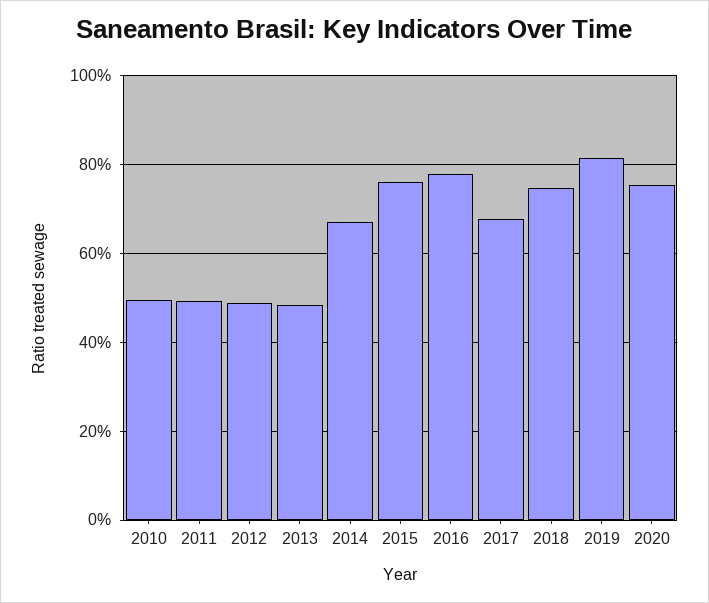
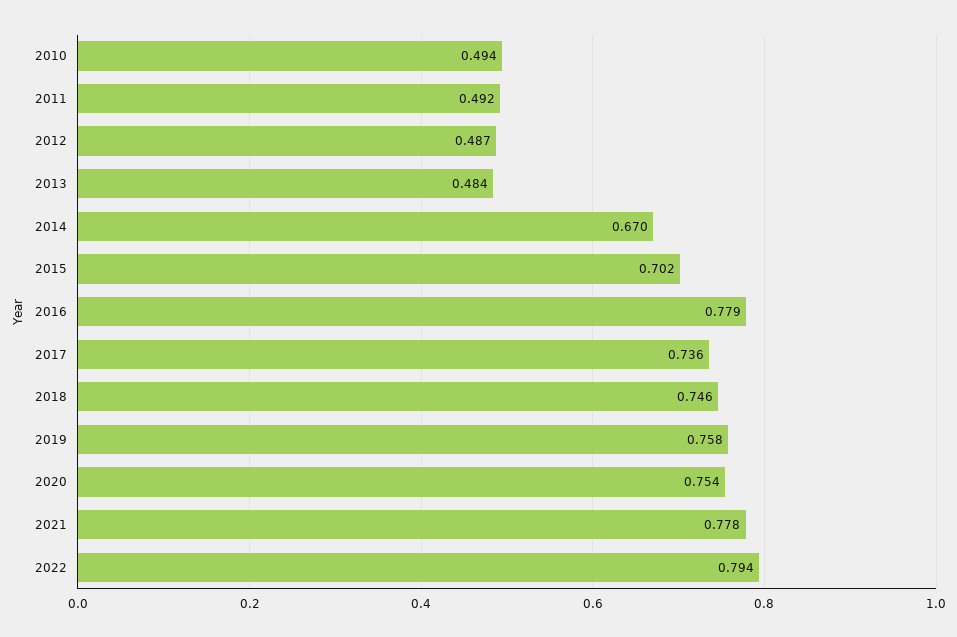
2015: 0.76 -> 0.702
2017: 0.68 -> 0.736
2019: 0.82 -> 0.758
2021: none -> 0.778
2022: none -> 0.794

